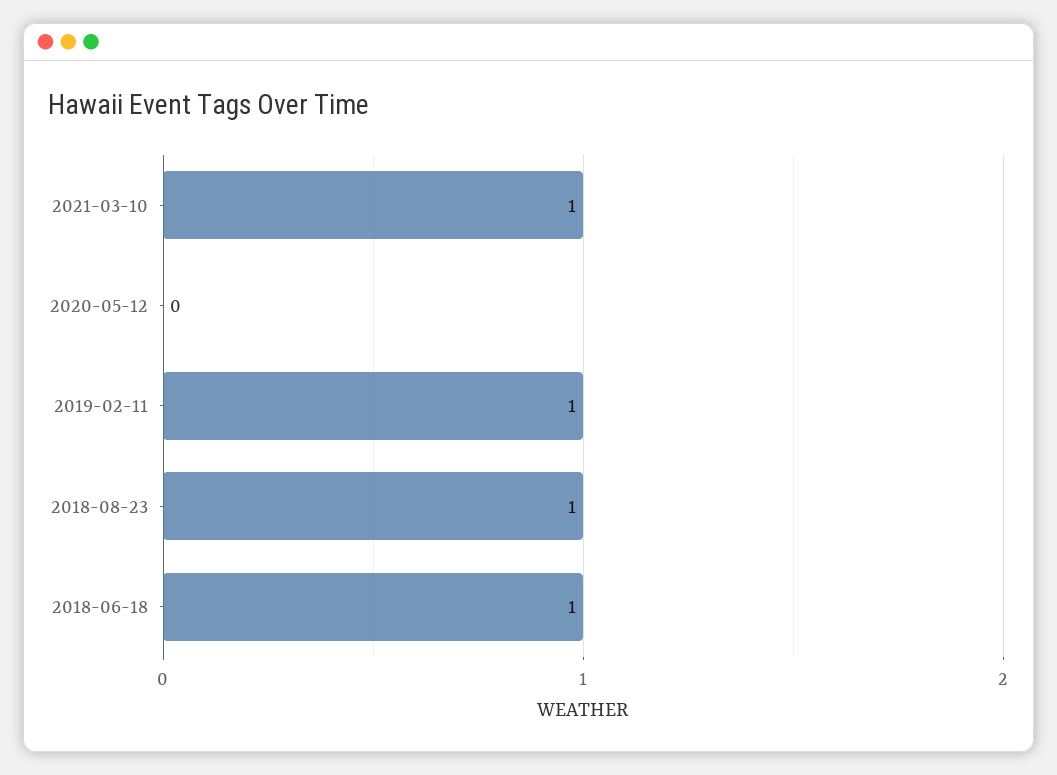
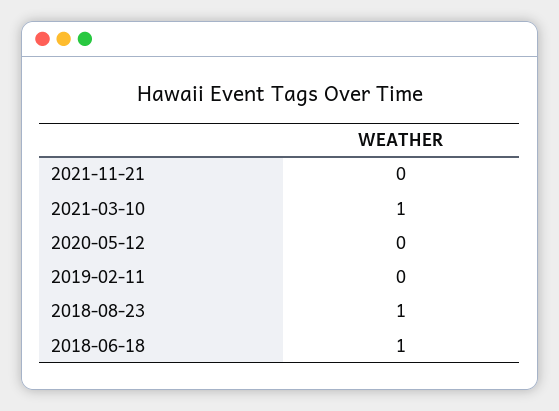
2019-02-11: 1 -> 0
2021-11-21: none -> 0

